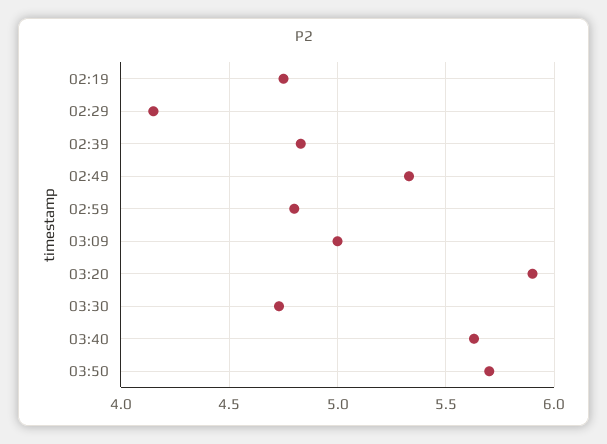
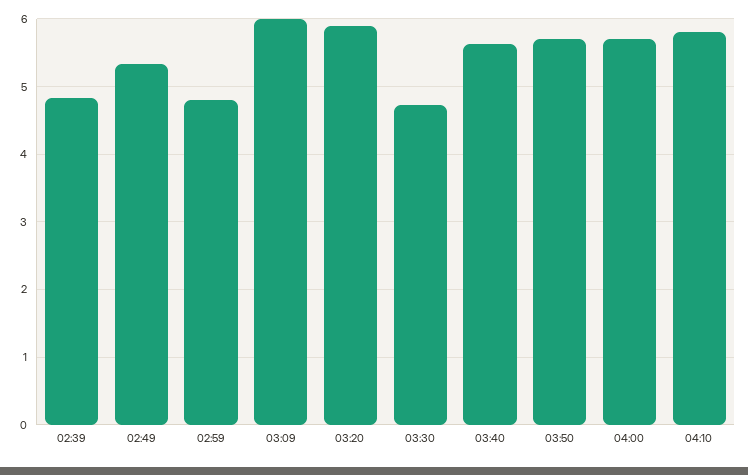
02:19: 4.75 -> none
02:29: 4.15 -> none
03:09: 5 -> 6
04:00: none -> 5.7
04:10: none -> 5.8

